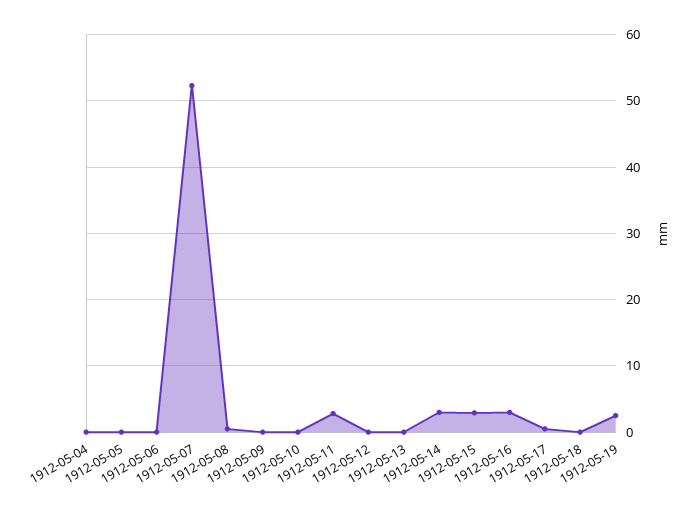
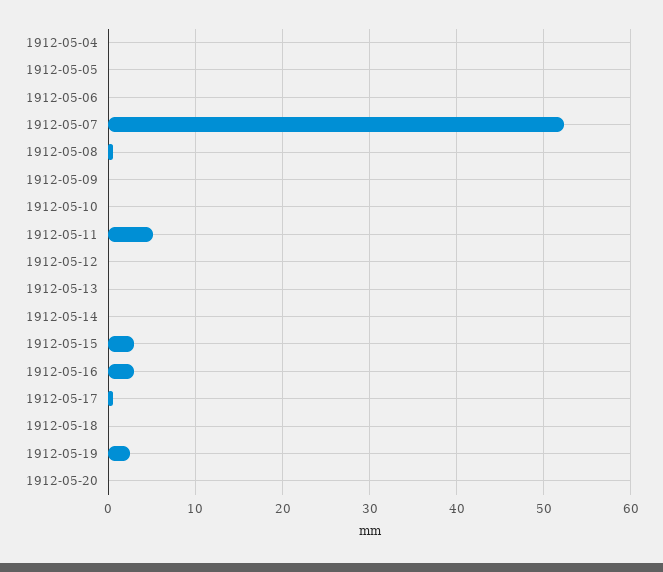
1912-05-11: 3 -> 5
1912-05-14: 3 -> 0
1912-05-20: none -> 0

